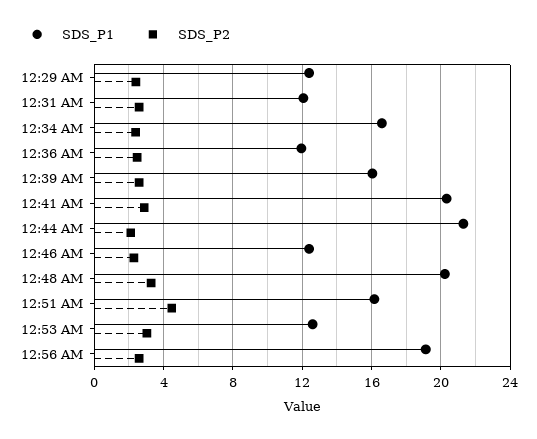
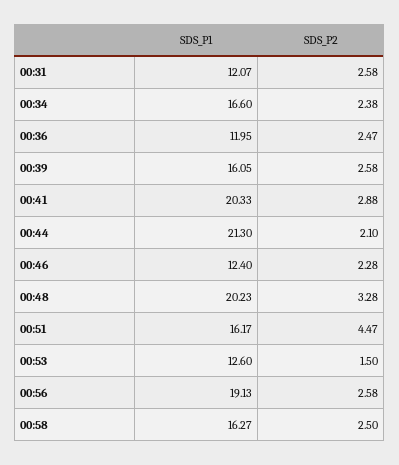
SDS_P1, 12:29 AM: 12.5 -> none
SDS_P2, 12:29 AM: 2.5 -> none
SDS_P2, 12:53 AM: 3 -> 1.5
SDS_P1, 00:58: none -> 16.27
SDS_P2, 00:58: none -> 2.5

